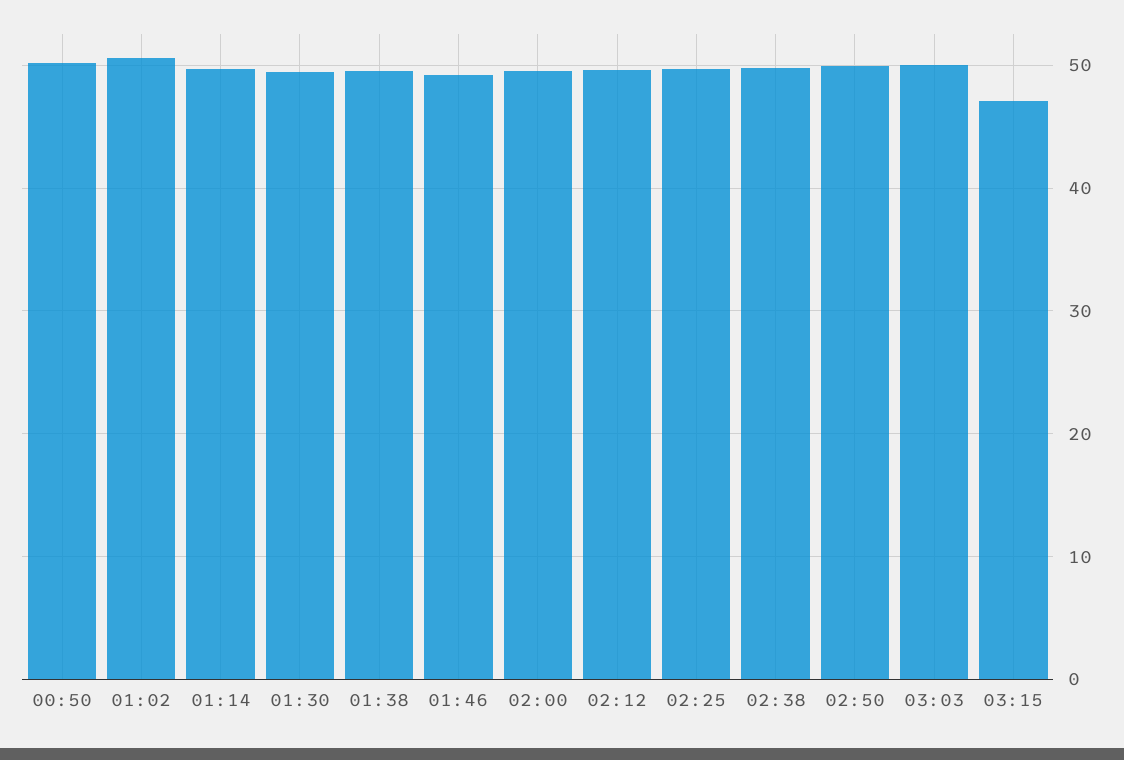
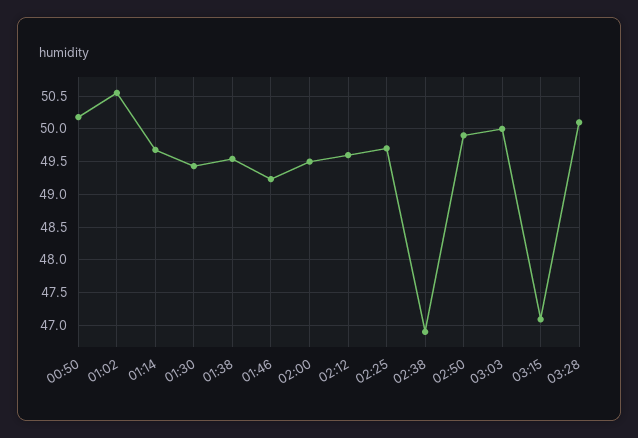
02:38: 50 -> 46.9
03:28: none -> 50.1

